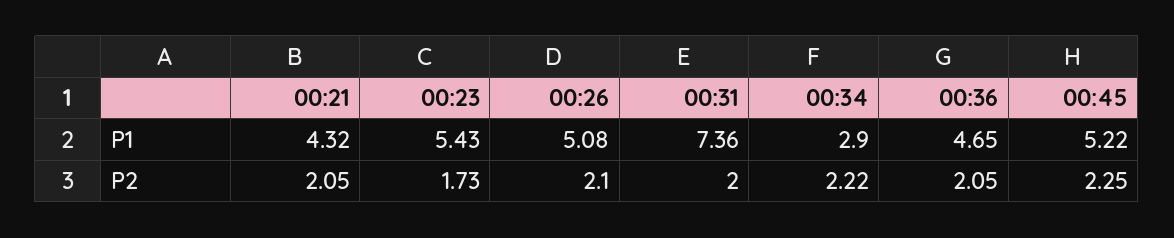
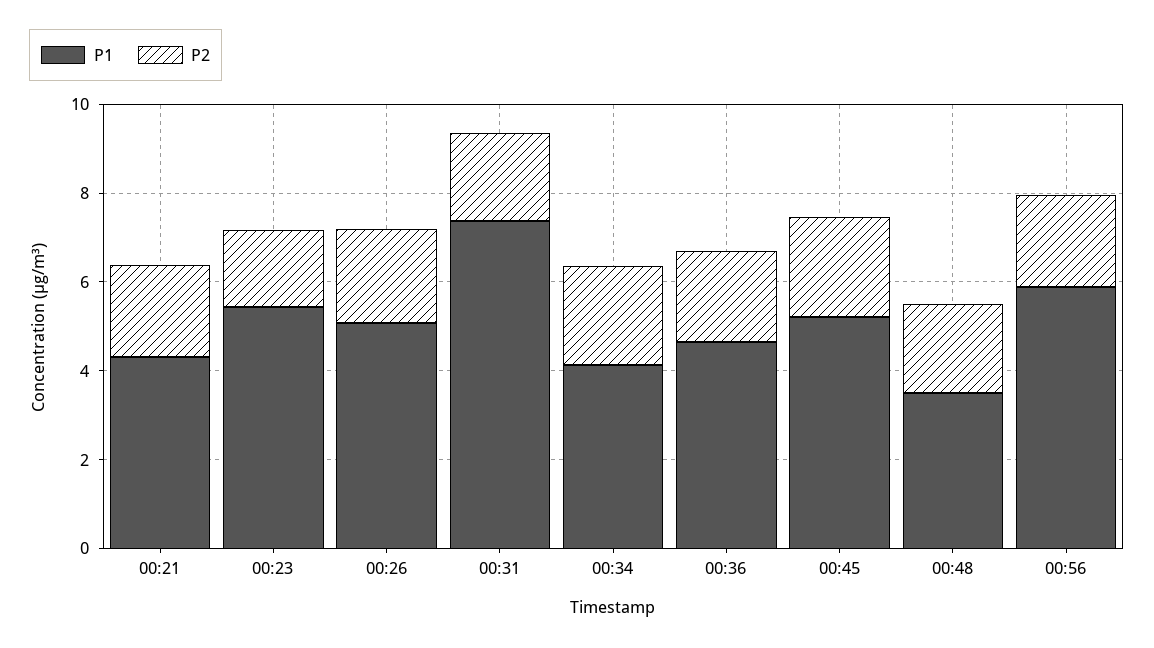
P1, 00:34: 2.9 -> 4
P1, 00:48: none -> 3.5
P2, 00:48: none -> 2
P1, 00:56: none -> 6
P2, 00:56: none -> 2

